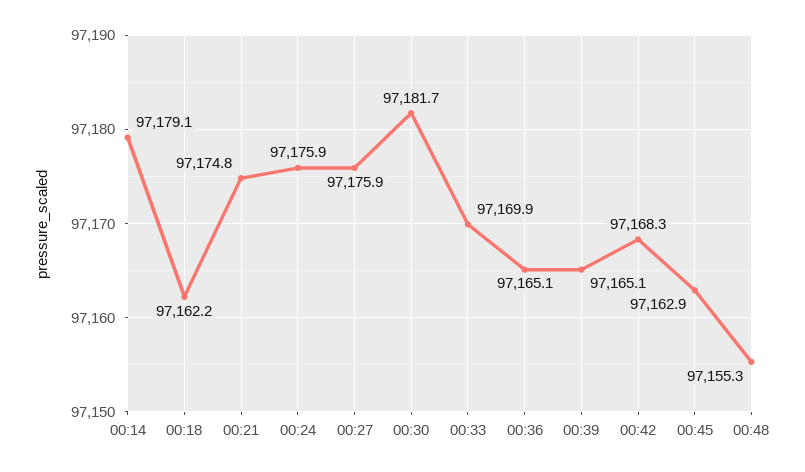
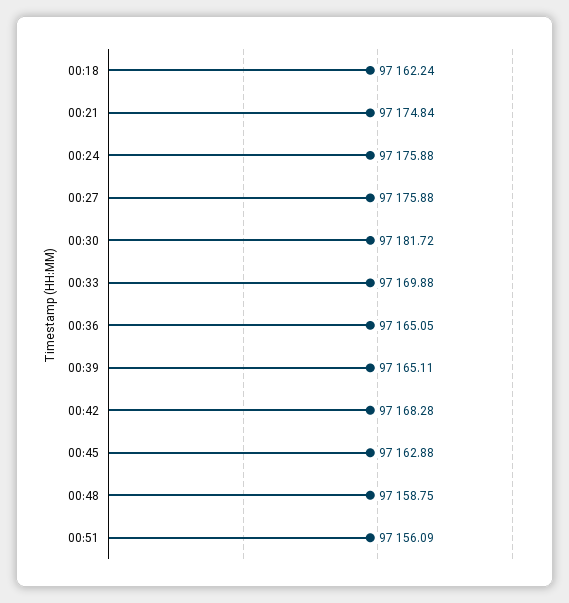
00:14: 97179.1 -> none
00:48: 97155.3 -> 97158.75
00:51: none -> 97156.09

